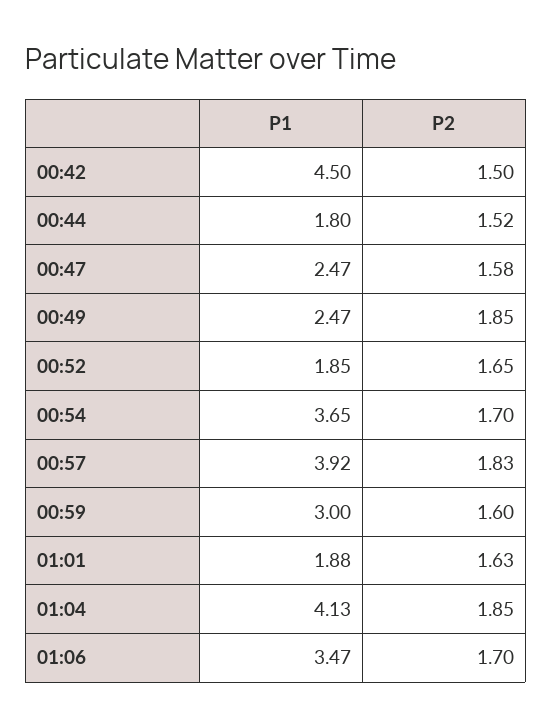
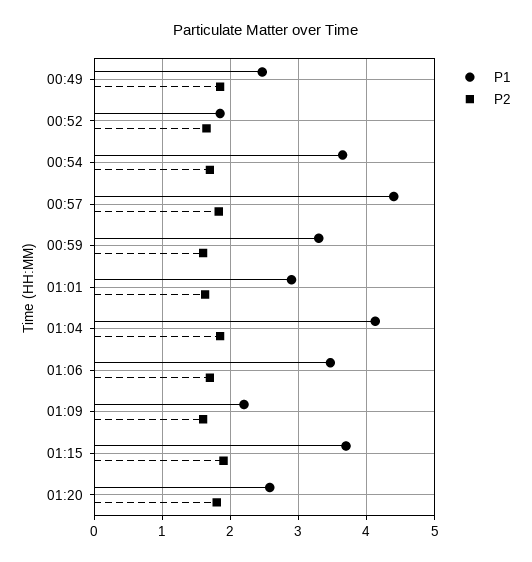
P1, 00:42: 4.5 -> none
P2, 00:42: 1.5 -> none
P1, 00:44: 1.8 -> none
P2, 00:44: 1.52 -> none
P1, 00:47: 2.47 -> none
P2, 00:47: 1.58 -> none
P1, 00:57: 3.92 -> 4.4
P1, 00:59: 3 -> 3.3
P1, 01:01: 1.88 -> 2.9
P1, 01:09: none -> 2.2
P2, 01:09: none -> 1.6
P1, 01:15: none -> 3.7
P2, 01:15: none -> 1.9
P1, 01:20: none -> 2.6
P2, 01:20: none -> 1.8

